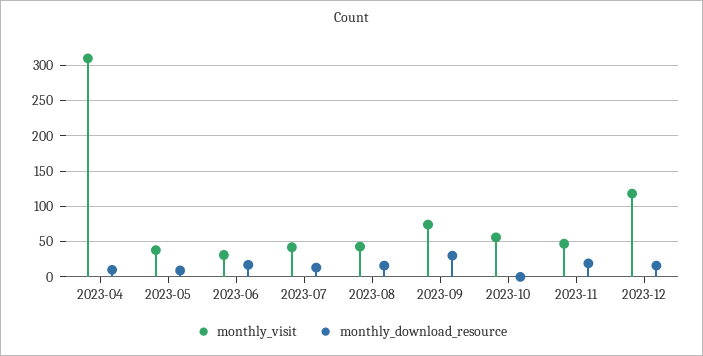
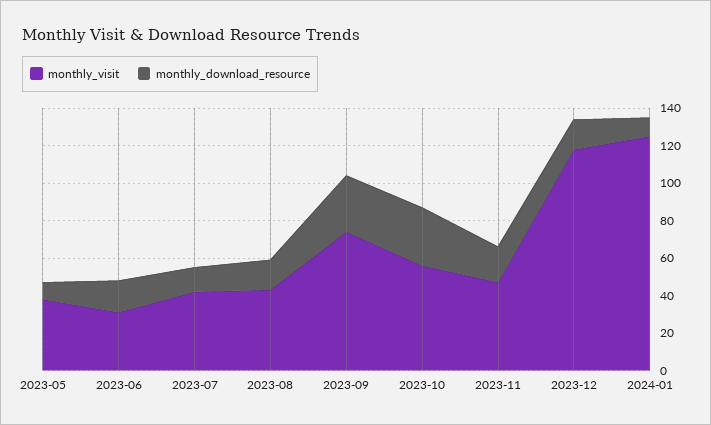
monthly_visit, 2023-04: 310 -> none
monthly_download_resource, 2023-04: 10 -> none
monthly_download_resource, 2023-10: 0 -> 30
monthly_visit, 2024-01: none -> 125
monthly_download_resource, 2024-01: none -> 10

